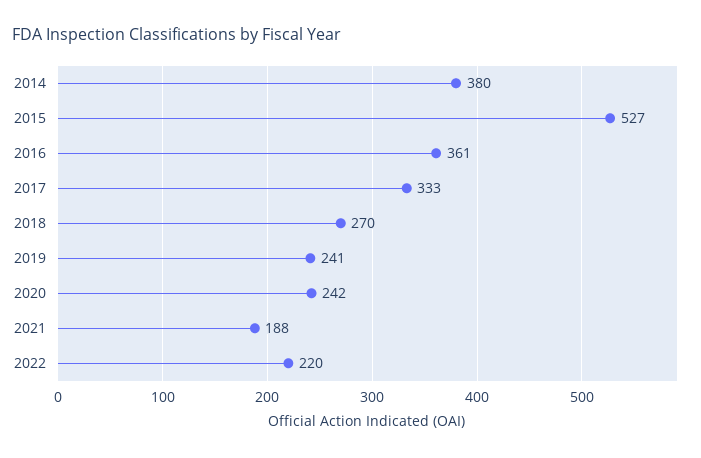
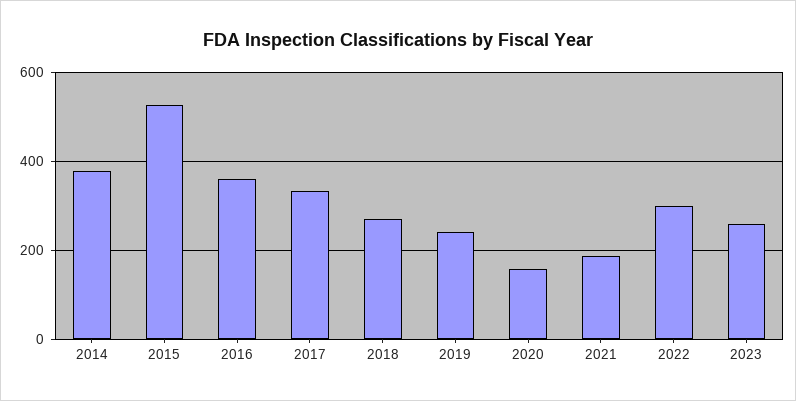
2020: 242 -> 160
2022: 220 -> 300
2023: none -> 260

